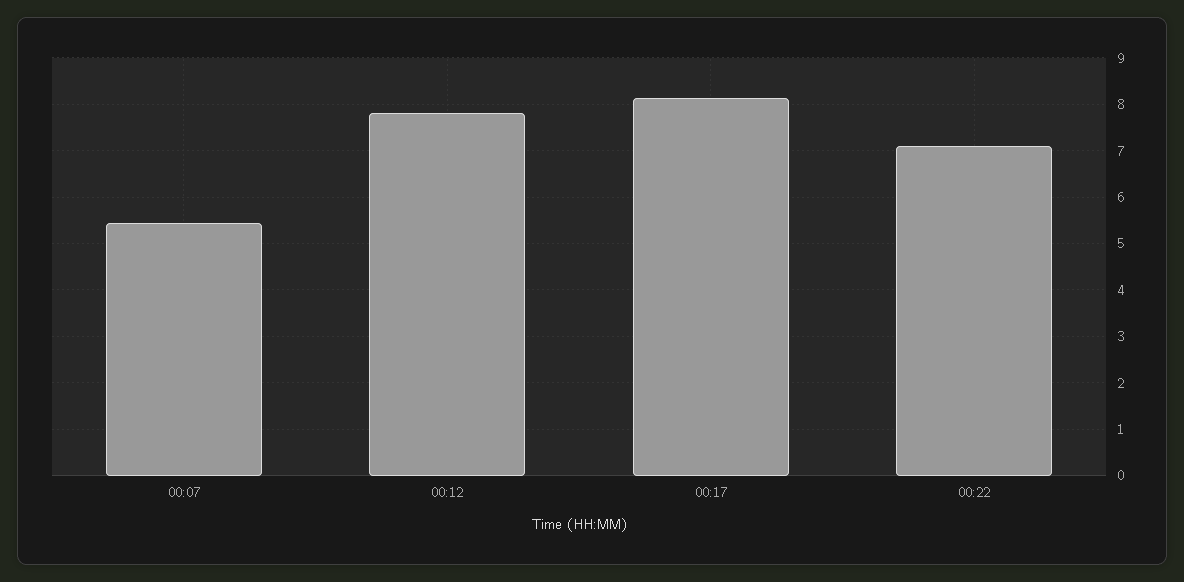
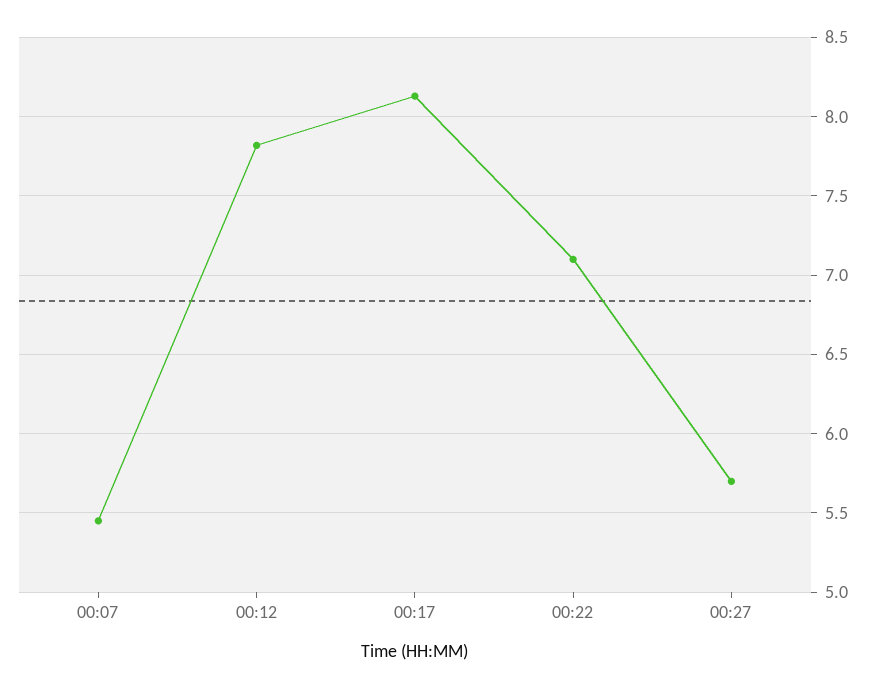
00:27: none -> 5.7

